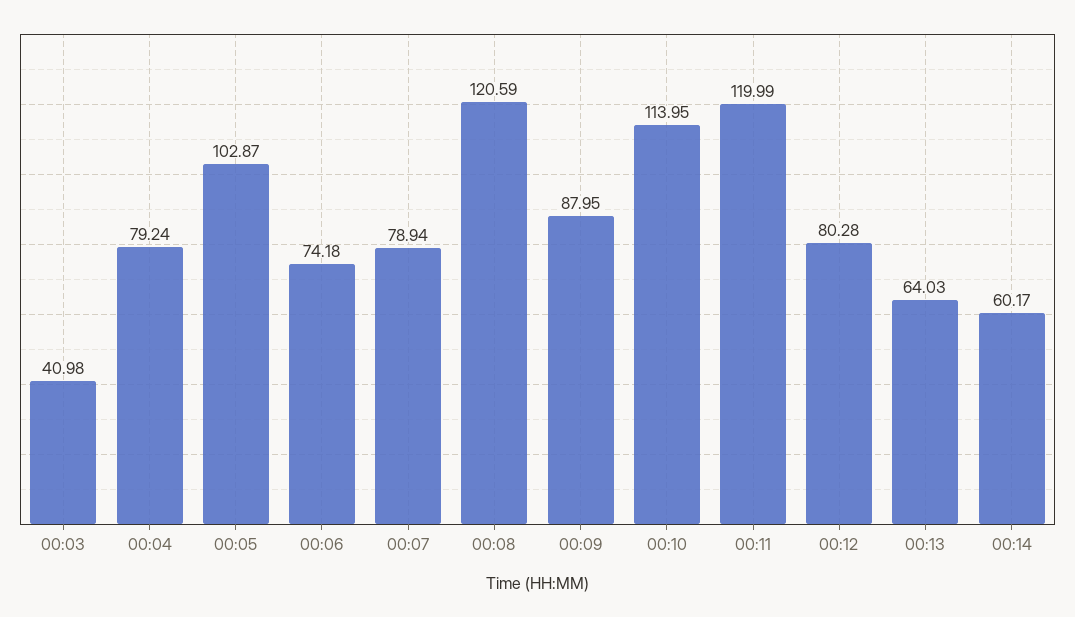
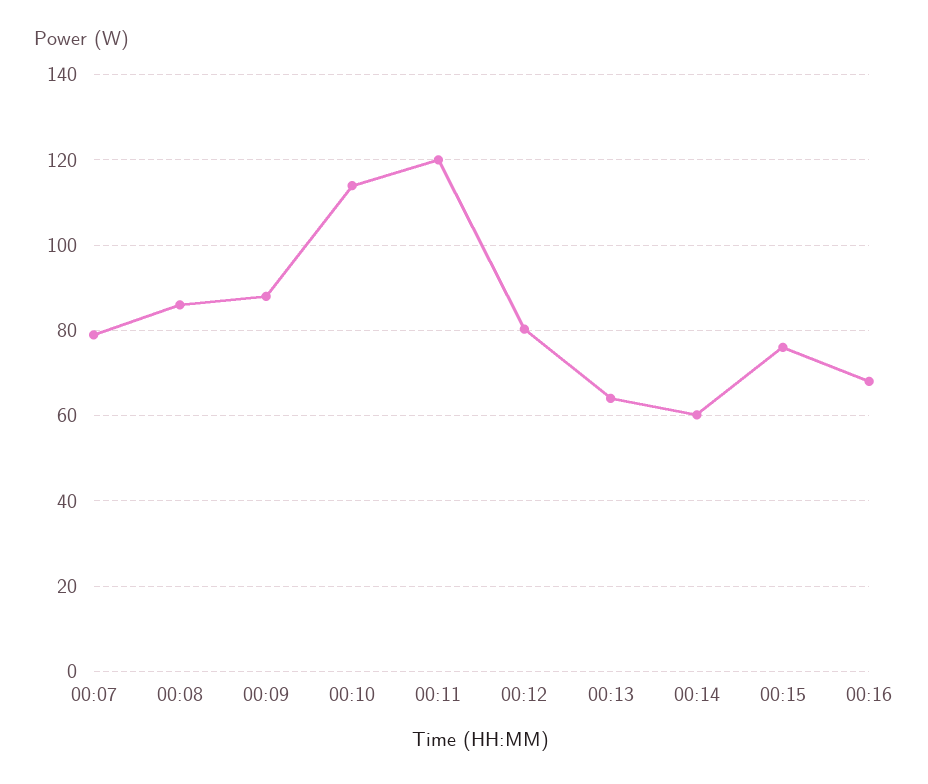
00:03: 40.98 -> none
00:04: 79.24 -> none
00:05: 102.87 -> none
00:06: 74.18 -> none
00:08: 120.59 -> 86
00:15: none -> 76
00:16: none -> 68

